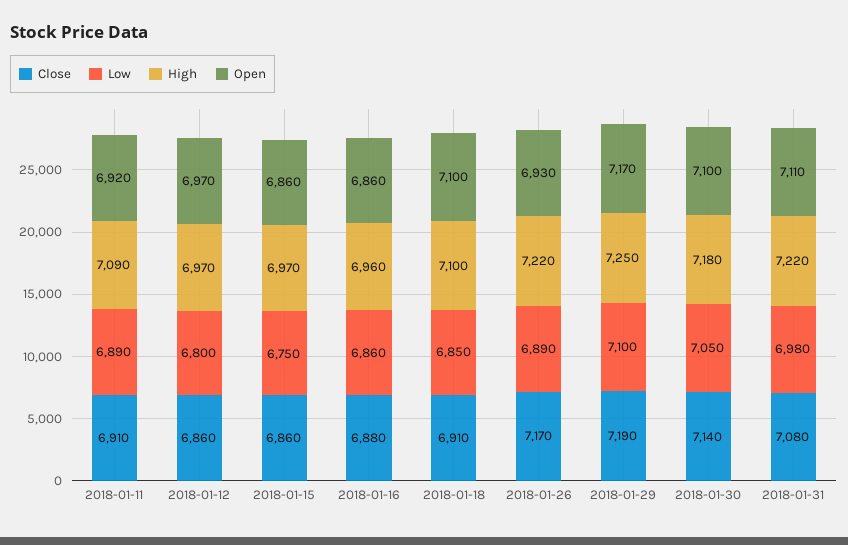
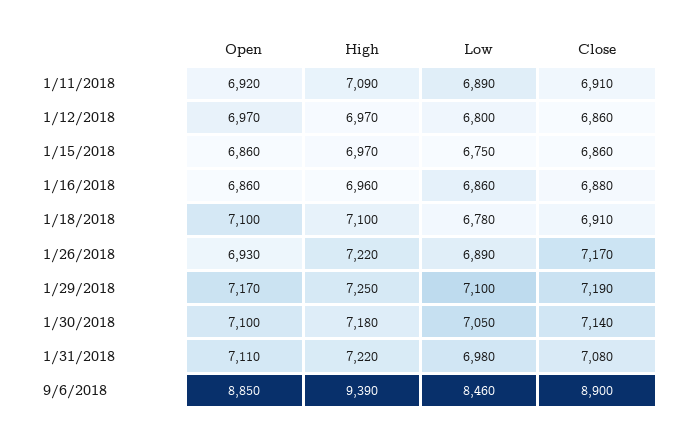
Low, 2018-01-18: 6850 -> 6780
Open, 9/6/2018: none -> 8850
High, 9/6/2018: none -> 9390
Low, 9/6/2018: none -> 8460
Close, 9/6/2018: none -> 8900

